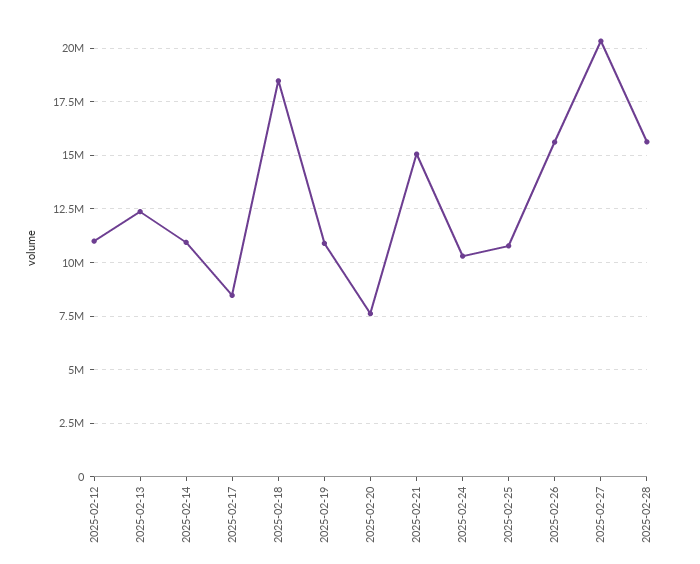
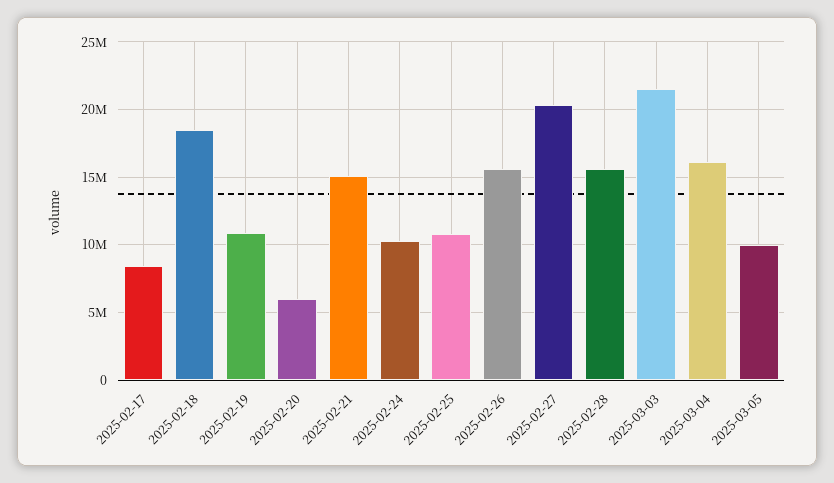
2025-02-12: 11000000 -> none
2025-02-13: 12500000 -> none
2025-02-14: 11000000 -> none
2025-02-20: 7500000 -> 6000000
2025-03-03: none -> 21500000
2025-03-04: none -> 16000000
2025-03-05: none -> 10000000

